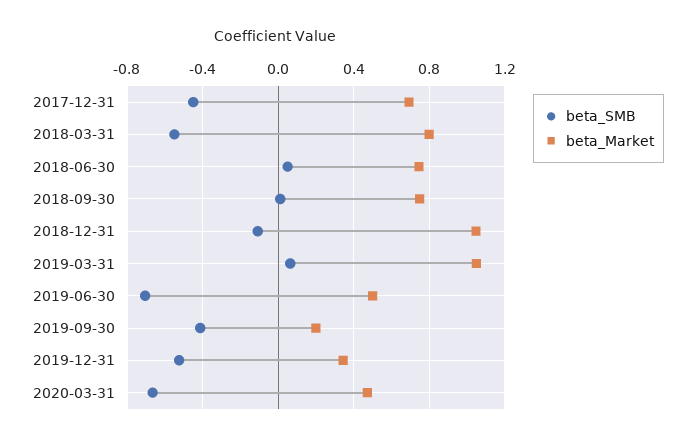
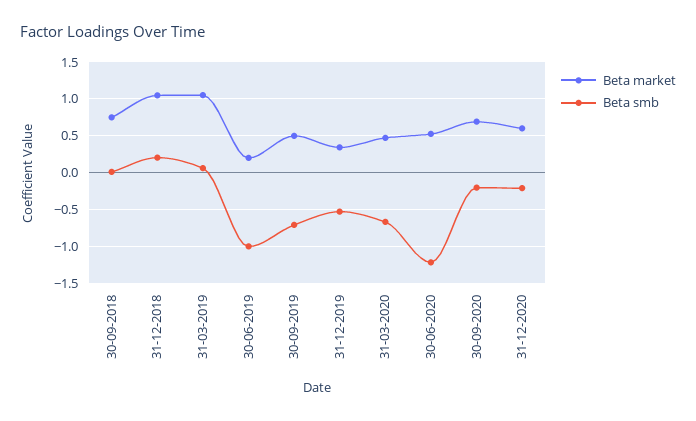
beta_SMB, 2017-12-31: -0.45 -> none
beta_Market, 2017-12-31: 0.7 -> none
beta_SMB, 2018-03-31: -0.55 -> none
beta_Market, 2018-03-31: 0.8 -> none
beta_SMB, 2018-06-30: 0.05 -> none
beta_Market, 2018-06-30: 0.75 -> none
beta_SMB, 2018-12-31: -0.1 -> 0.2
beta_SMB, 2019-06-30: -0.7 -> -1
beta_Market, 2019-06-30: 0.5 -> 0.2
beta_SMB, 2019-09-30: -0.4 -> -0.7
beta_Market, 2019-09-30: 0.2 -> 0.5
beta_Market, 30-06-2020: none -> 0.5
beta_SMB, 30-06-2020: none -> -1.2
beta_Market, 30-09-2020: none -> 0.7
beta_SMB, 30-09-2020: none -> -0.2
beta_Market, 31-12-2020: none -> 0.6
beta_SMB, 31-12-2020: none -> -0.2

